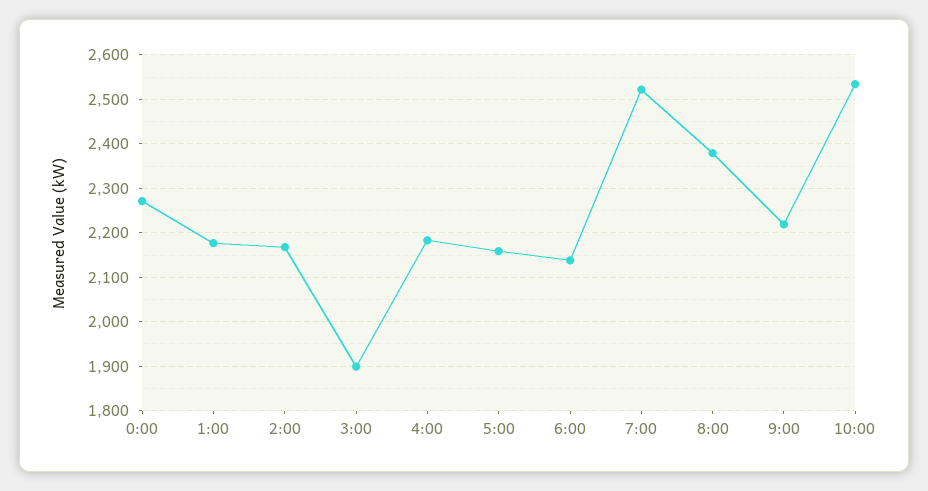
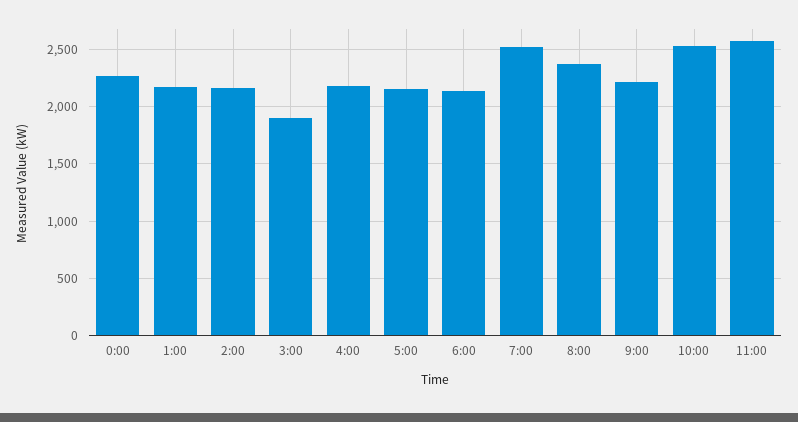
11:00: none -> 2600

